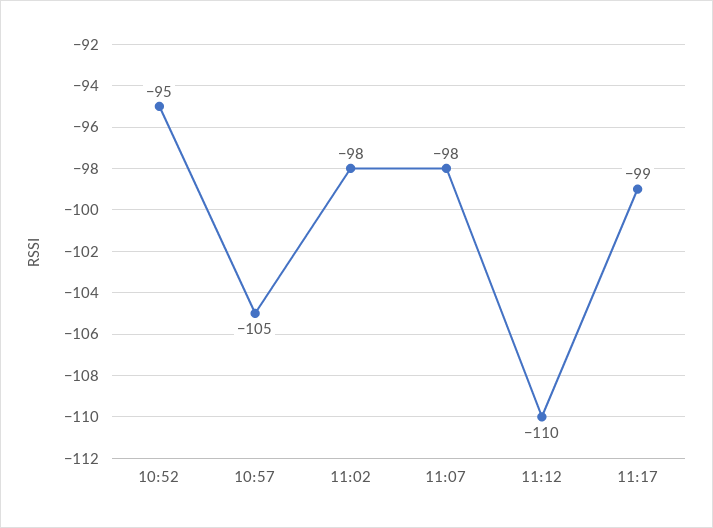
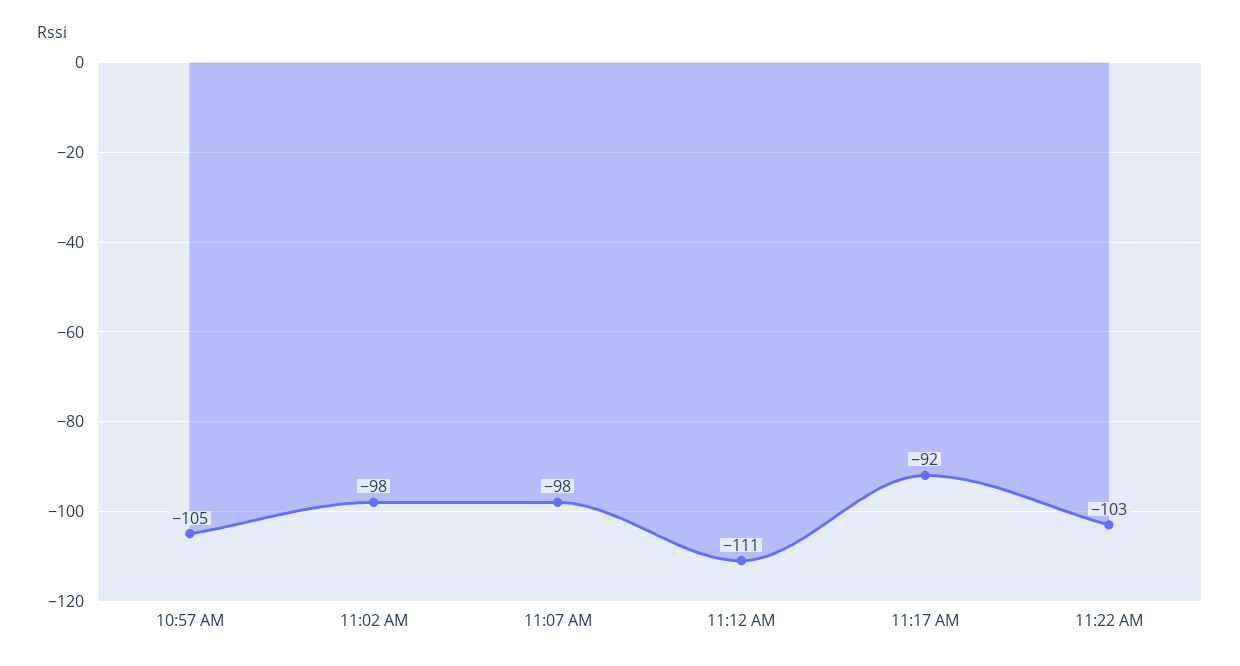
10:52: -95 -> none
11:12: -110 -> -111
11:17: -99 -> -92
11:22 AM: none -> -103

